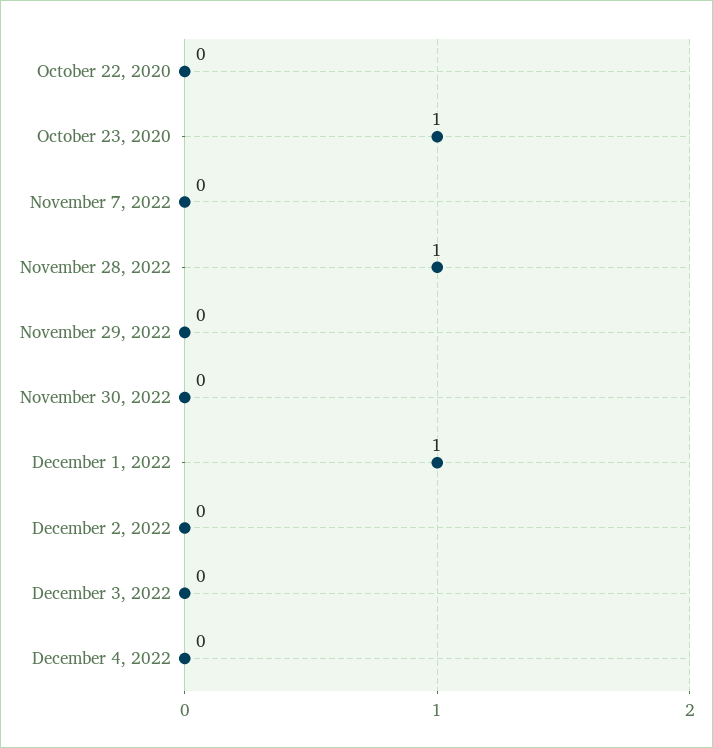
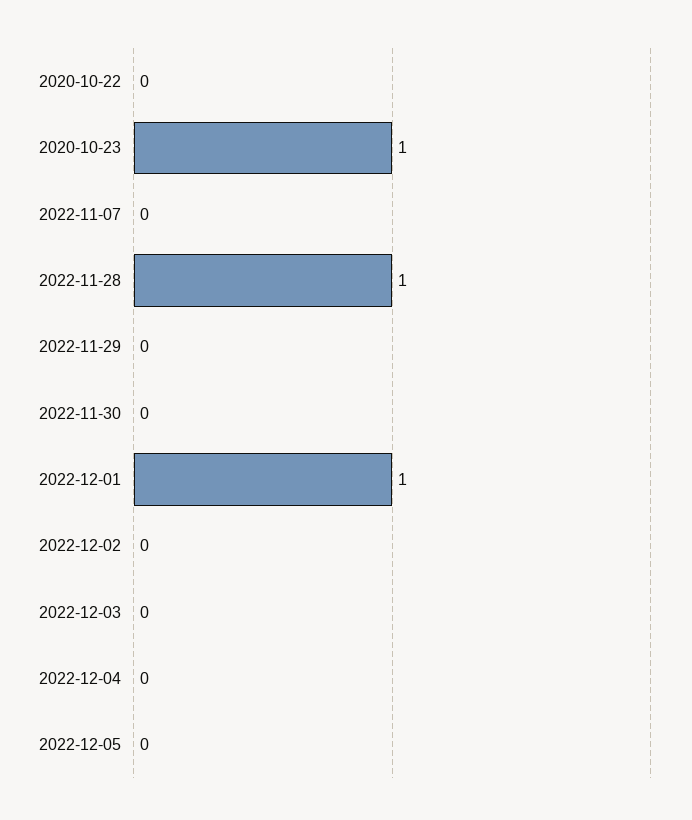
2022-12-05: none -> 0

